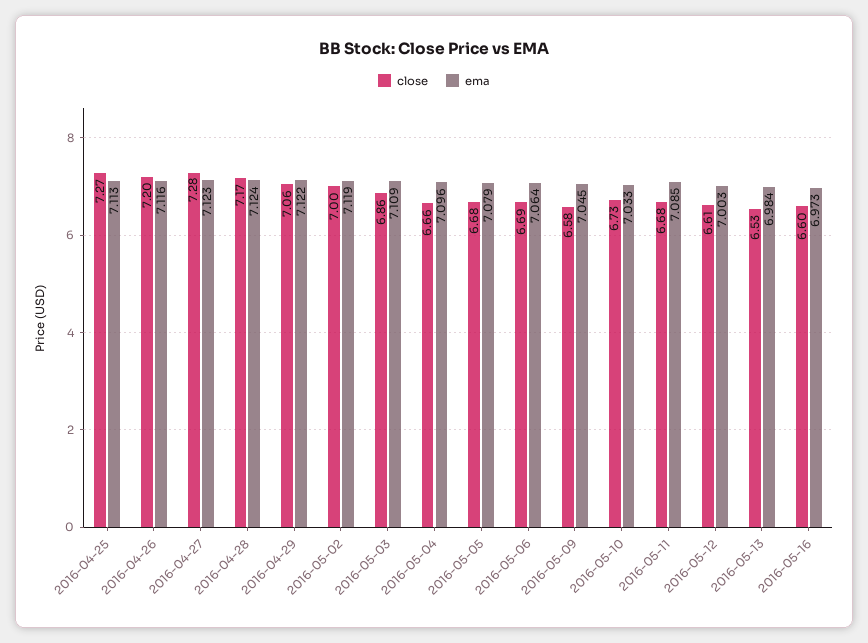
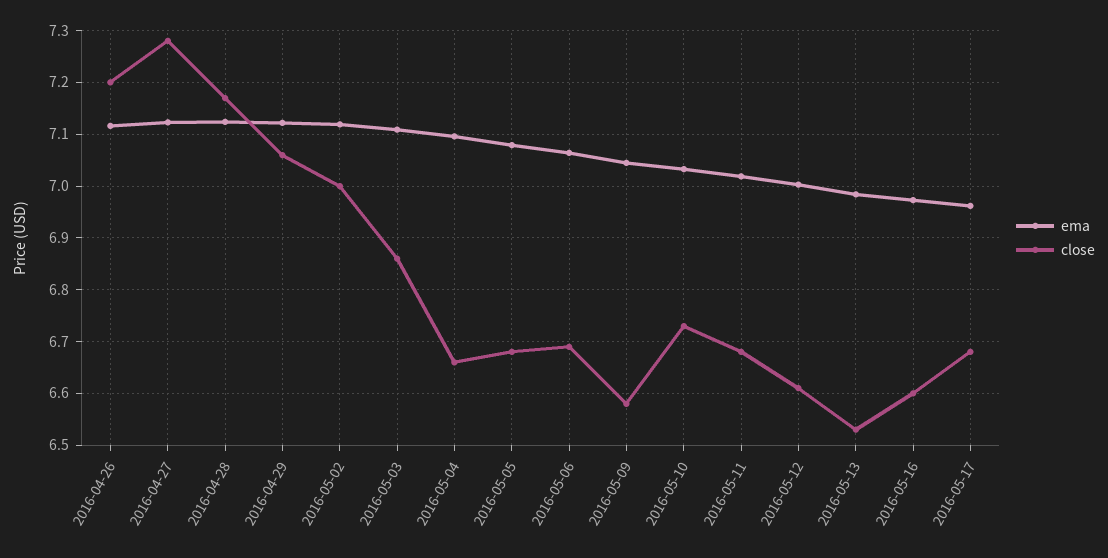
close, 2016-04-25: 7.27 -> none
ema, 2016-04-25: 7.113 -> none
ema, 2016-05-11: 7.085 -> 7.02
ema, 2016-05-17: none -> 6.96
close, 2016-05-17: none -> 6.68

